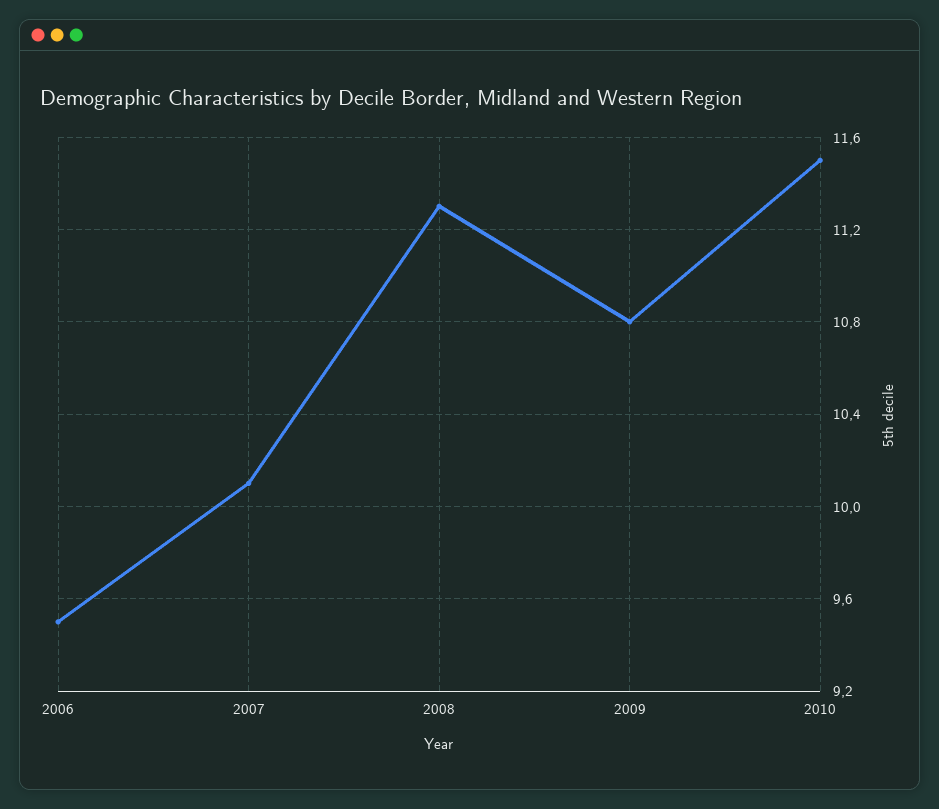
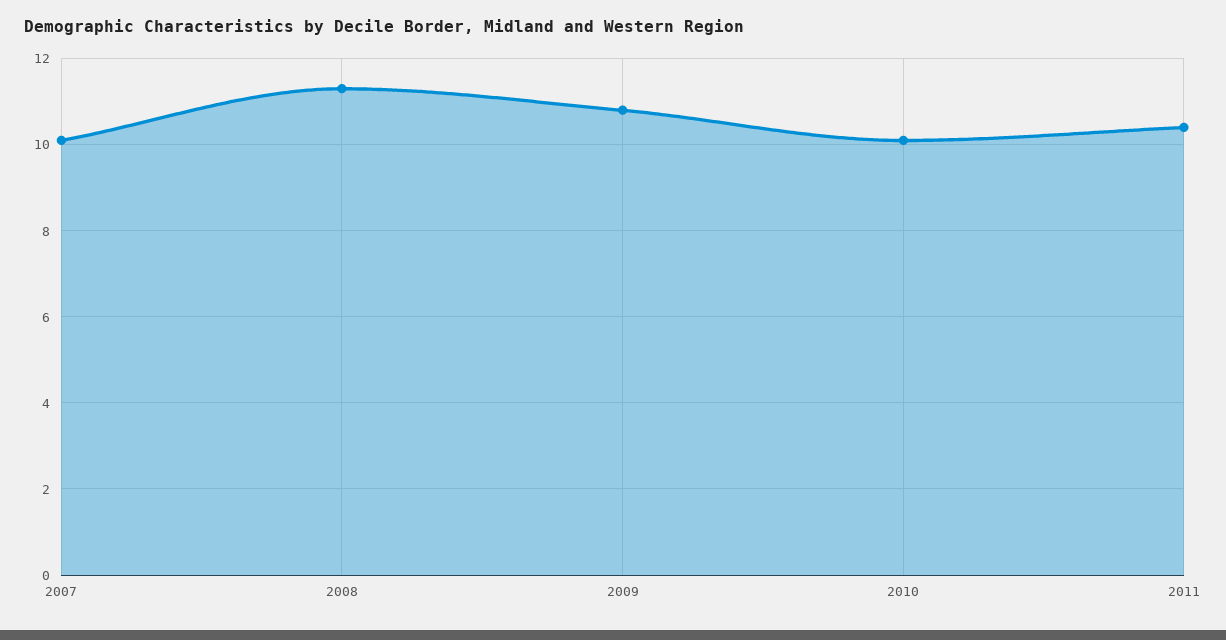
2006: 9.5 -> none
2010: 11.5 -> 10
2011: none -> 10.5

